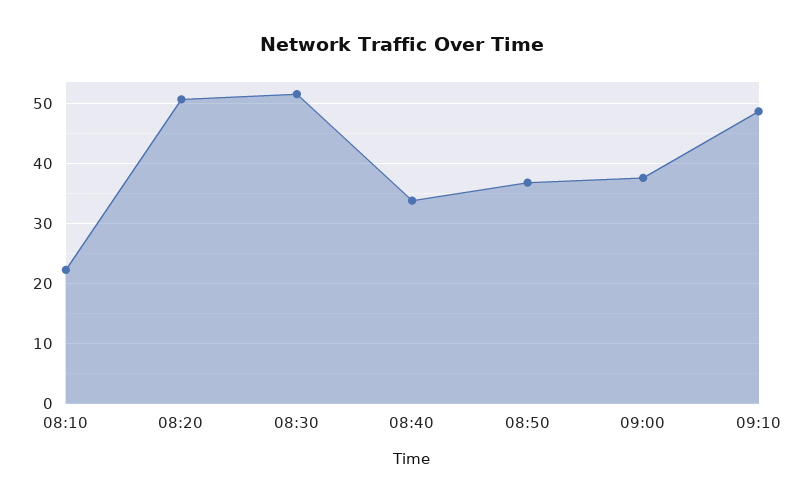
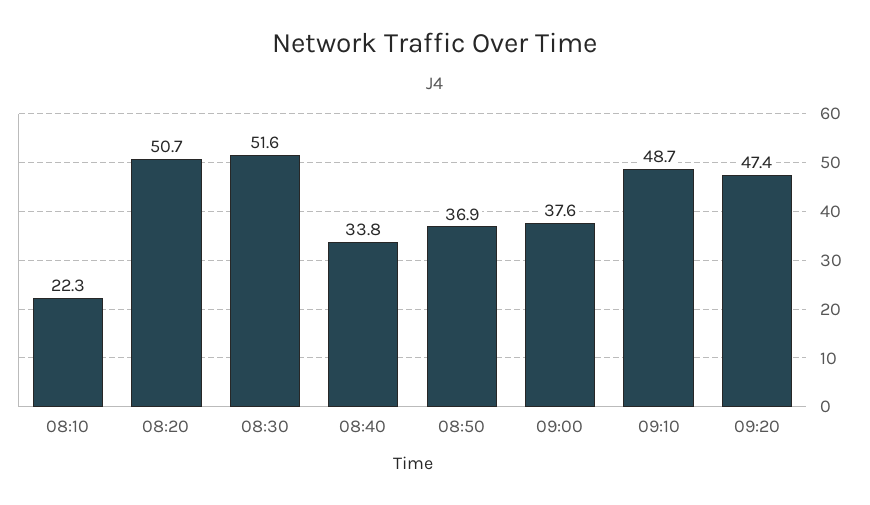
09:20: none -> 47.4

